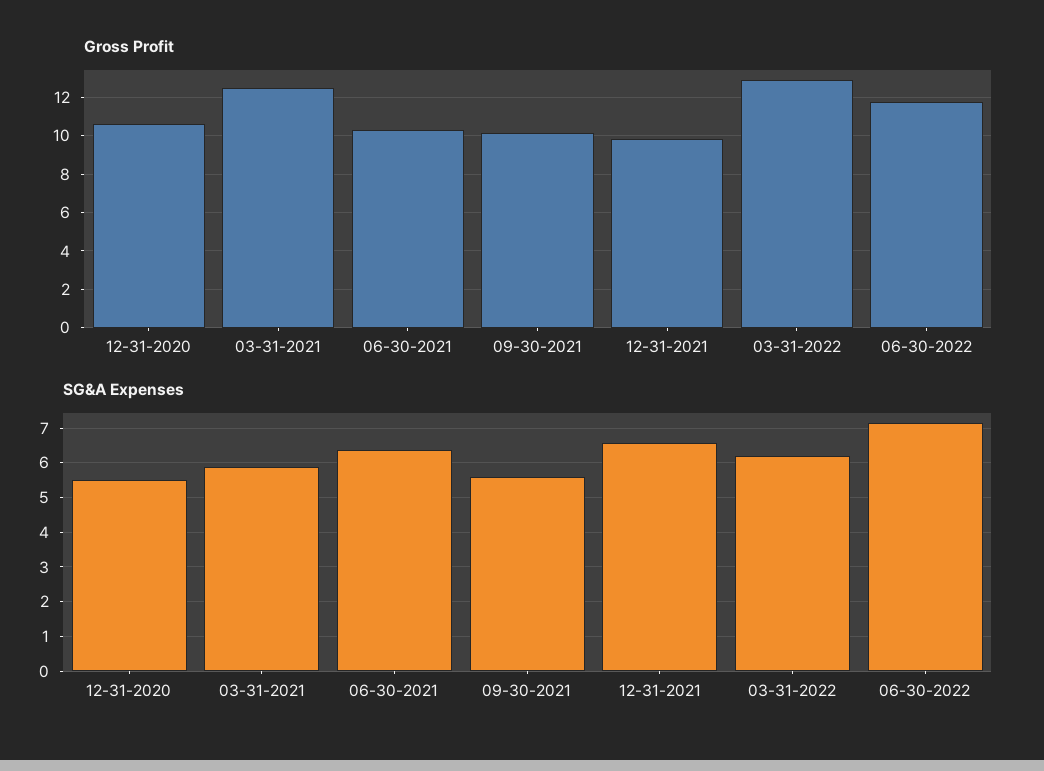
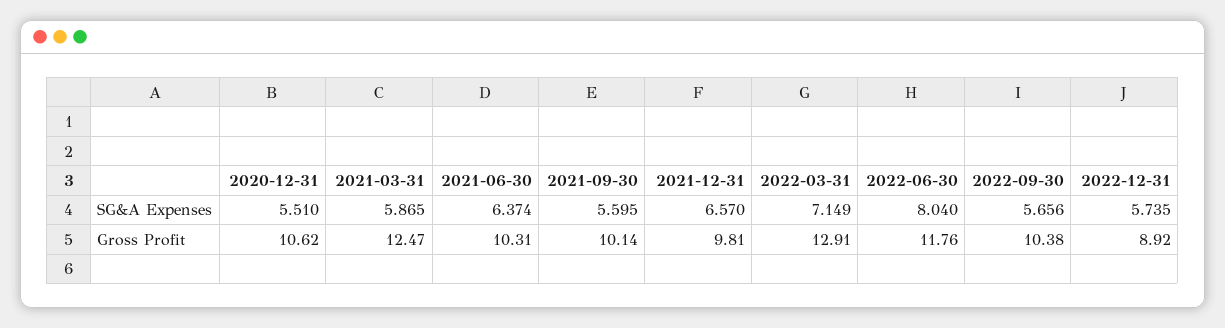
SG&A Expenses, 03-31-2022: 6.2 -> 7.149
SG&A Expenses, 06-30-2022: 7.2 -> 8.04
SG&A Expenses, 2022-09-30: none -> 5.656
SG&A Expenses, 2022-12-31: none -> 5.735
Gross Profit, 2022-09-30: none -> 10.38
Gross Profit, 2022-12-31: none -> 8.92

